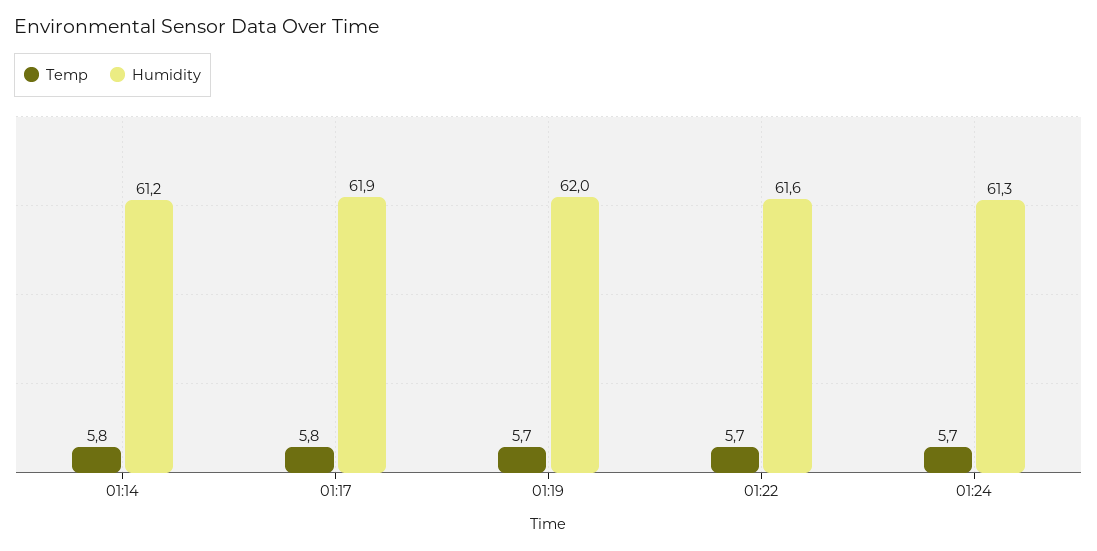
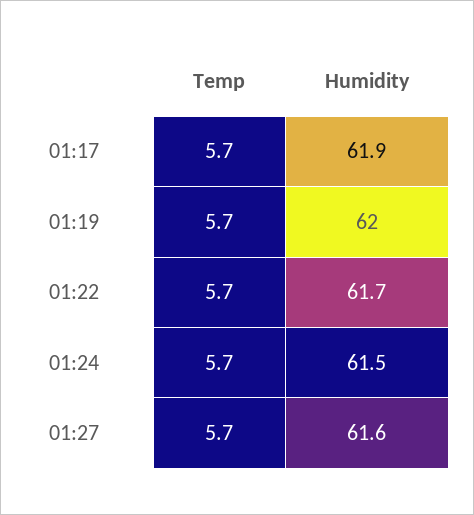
Temp, 01:14: 5.8 -> none
Humidity, 01:14: 61.2 -> none
Temp, 01:17: 5.8 -> 5.7
Humidity, 01:22: 61.6 -> 61.7
Humidity, 01:24: 61.3 -> 61.5
Temp, 01:27: none -> 5.7
Humidity, 01:27: none -> 61.6

